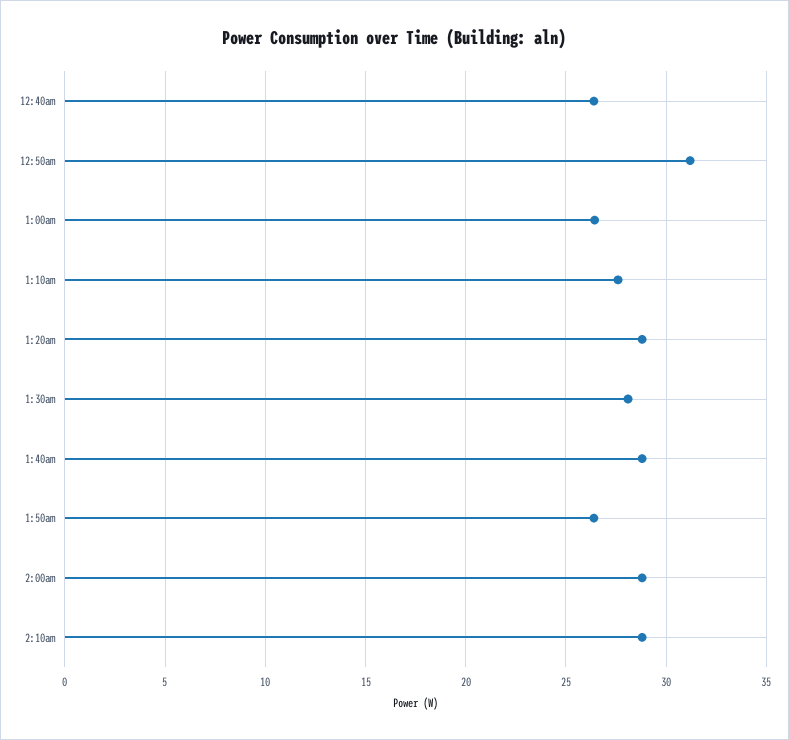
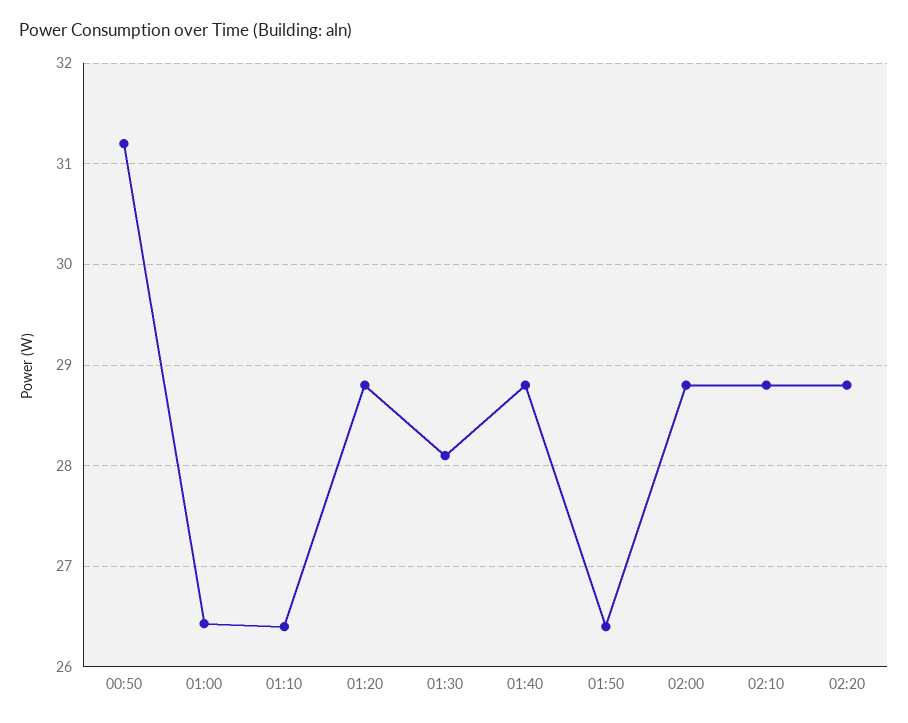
12:40am: 26.5 -> none
1:10am: 27.5 -> 26.4
02:20: none -> 28.8

